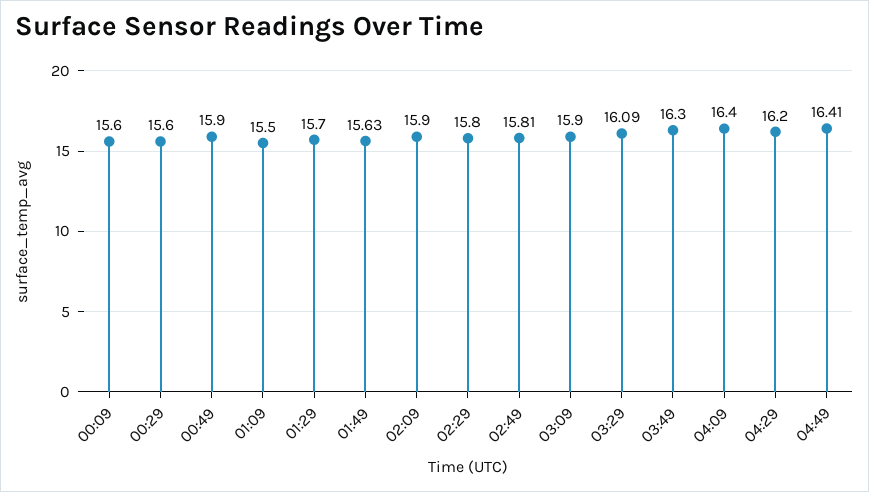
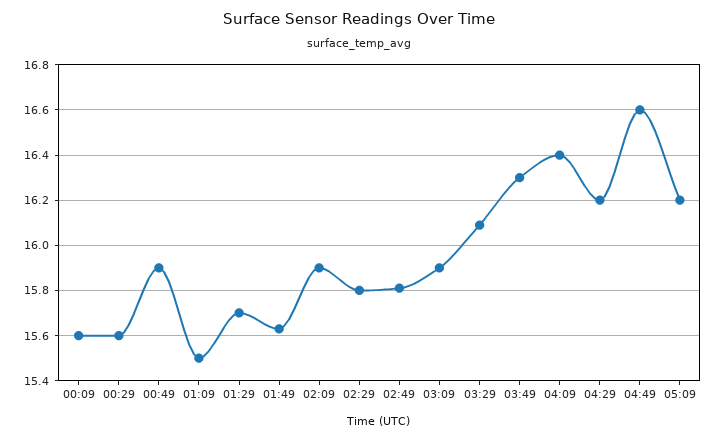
04:49: 16.41 -> 16.6
05:09: none -> 16.2

